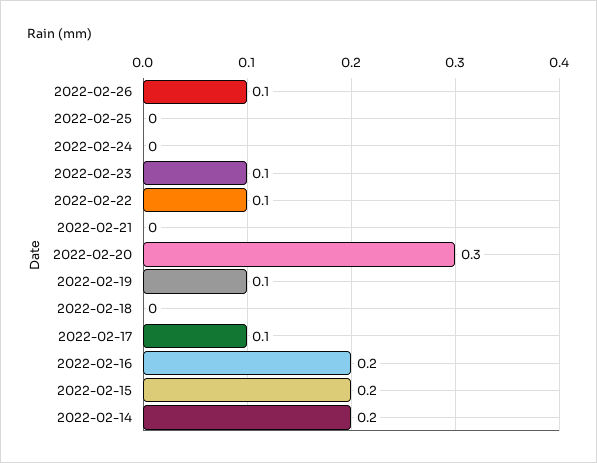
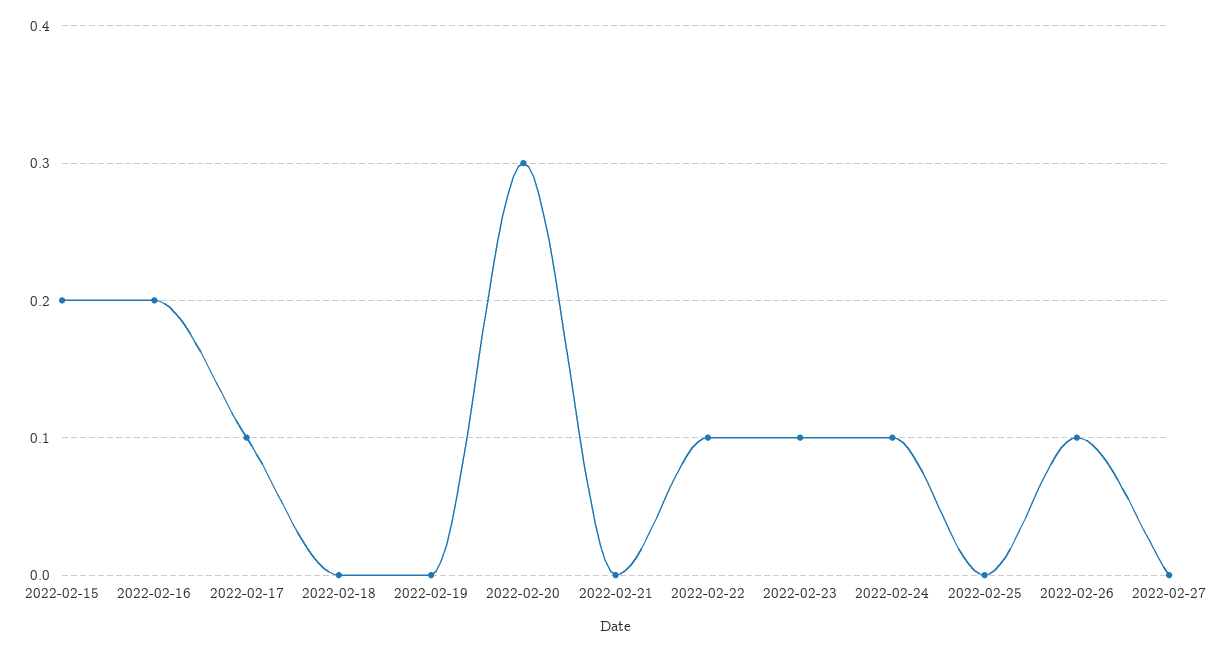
2022-02-24: 0 -> 0.1
2022-02-19: 0.1 -> 0
2022-02-14: 0.2 -> none
2022-02-27: none -> 0

